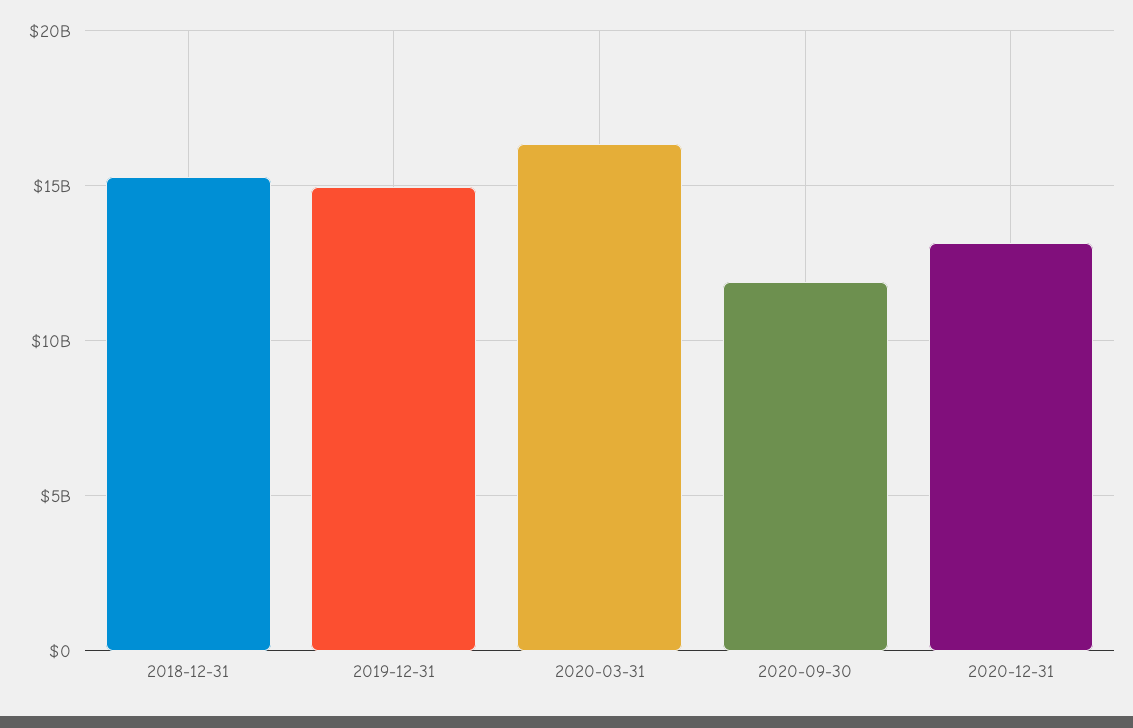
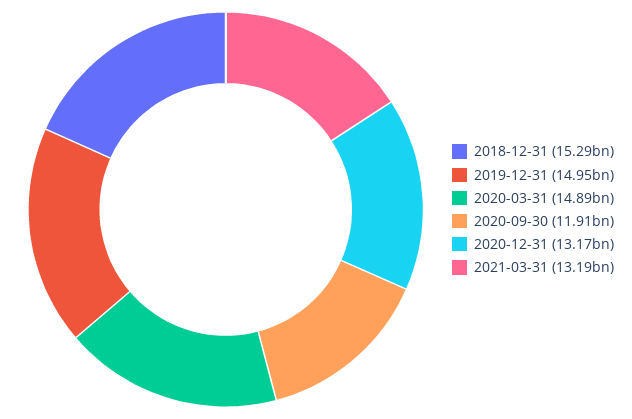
2020-03-31: 16500000000 -> 14890000000
2021-03-31: none -> 13190000000

